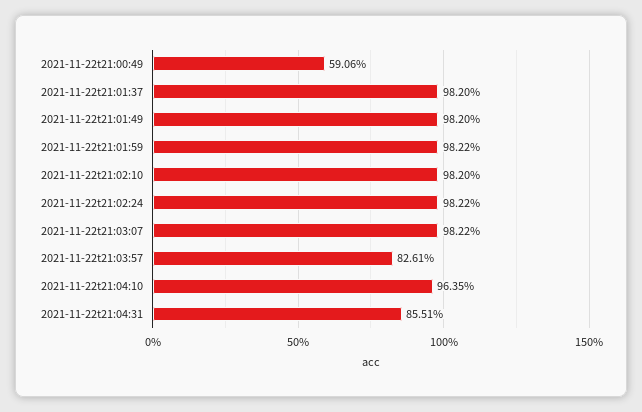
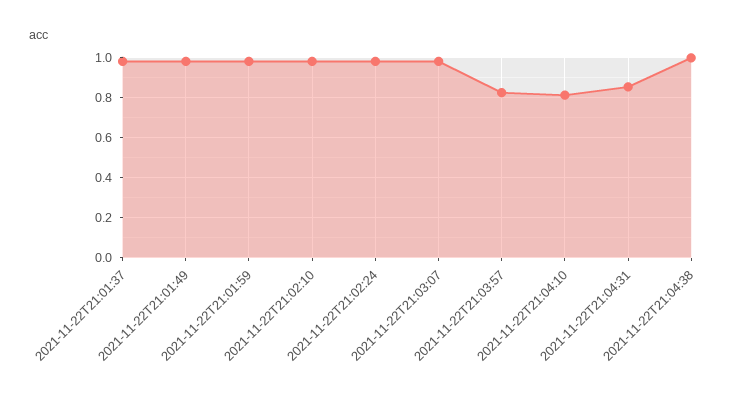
2021-11-22t21:00:49: 0.5906 -> none
2021-11-22t21:04:10: 0.9635 -> 0.8
2021-11-22T21:04:38: none -> 1

